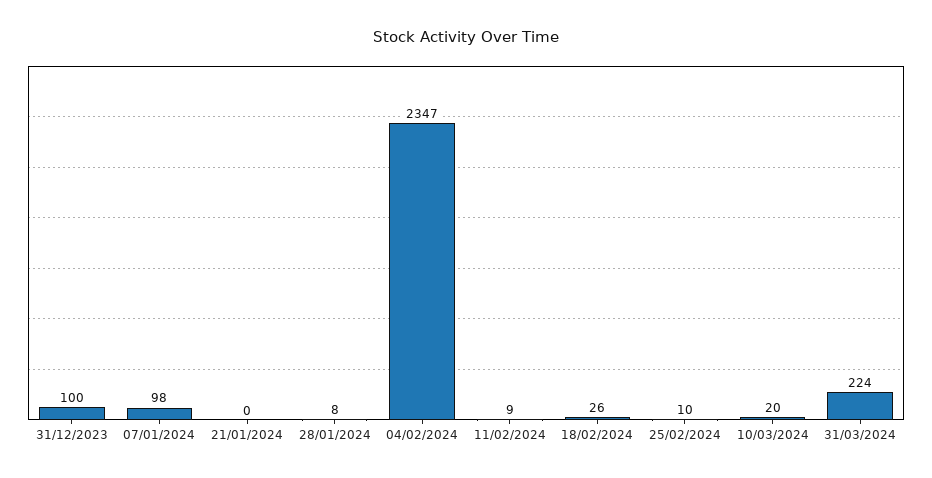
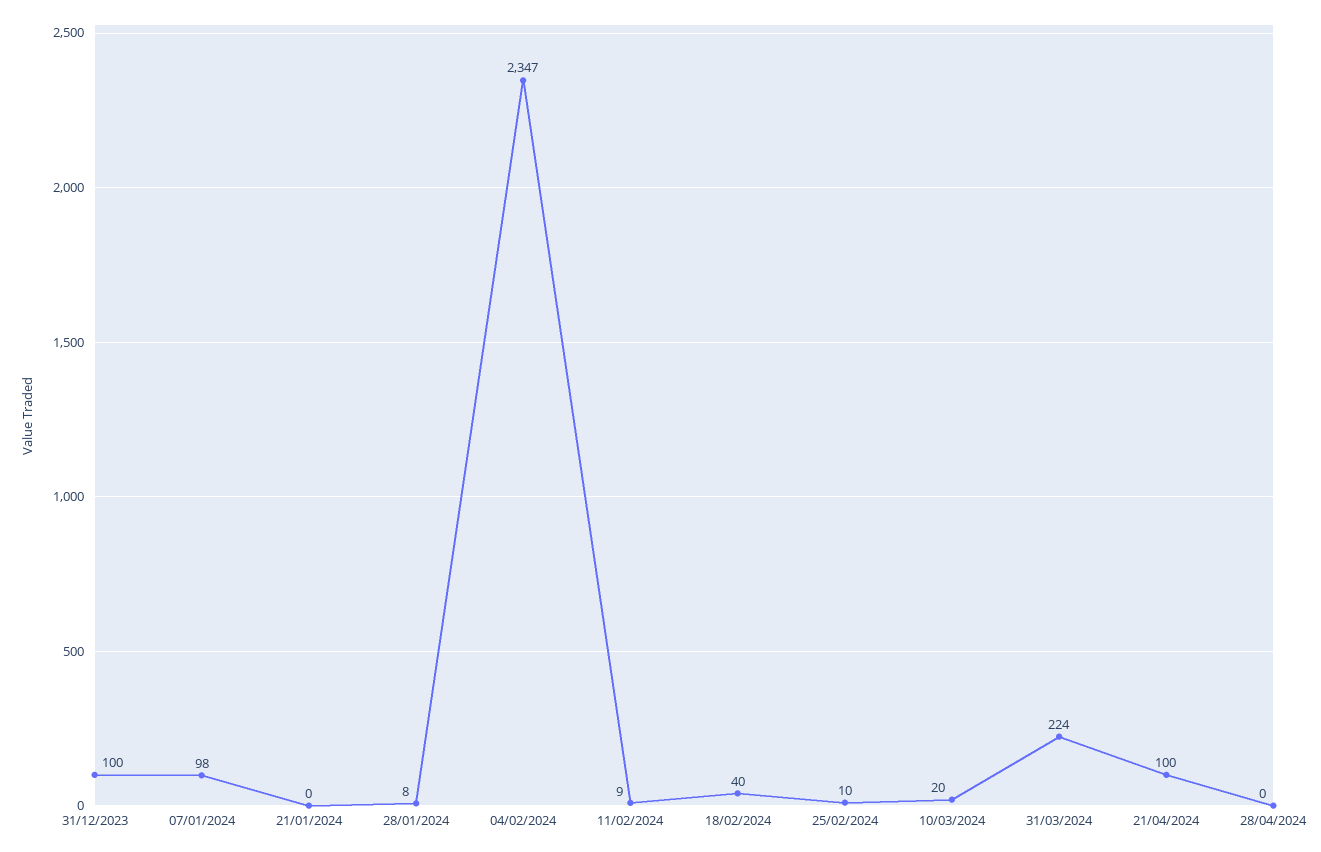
18/02/2024: 26 -> 40
21/04/2024: none -> 100
28/04/2024: none -> 0

